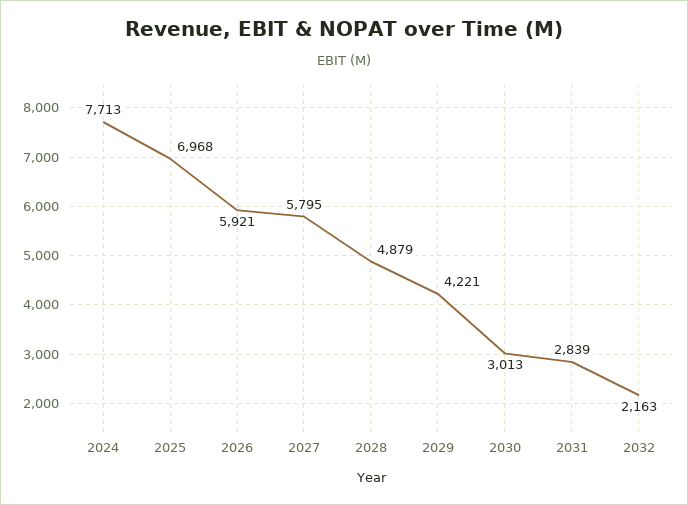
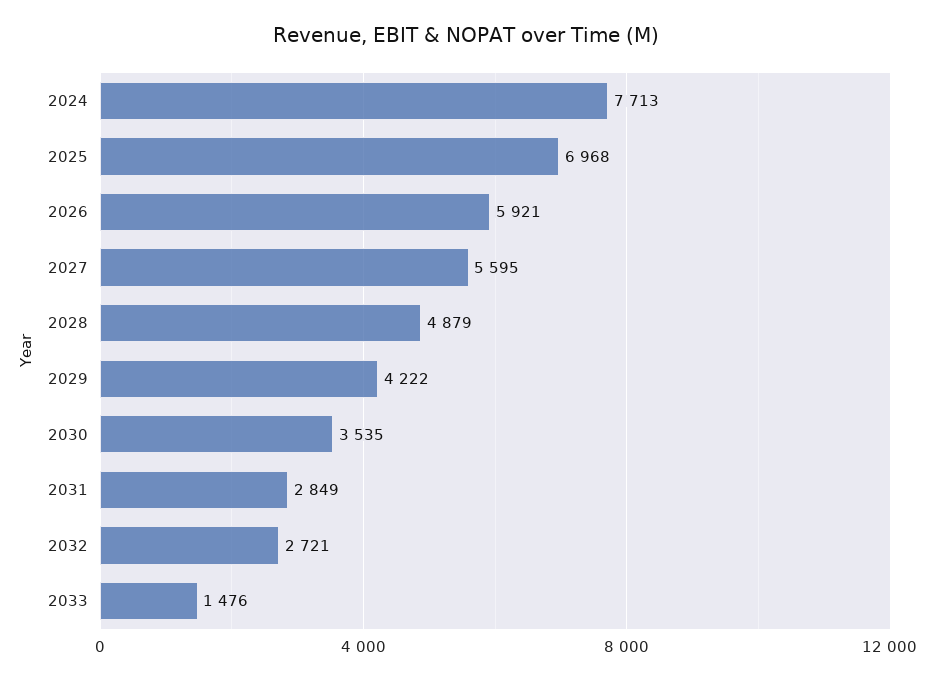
2027: 5795 -> 5595
2029: 4221 -> 4222
2030: 3013 -> 3535
2031: 2839 -> 2849
2032: 2163 -> 2721
2033: none -> 1476

